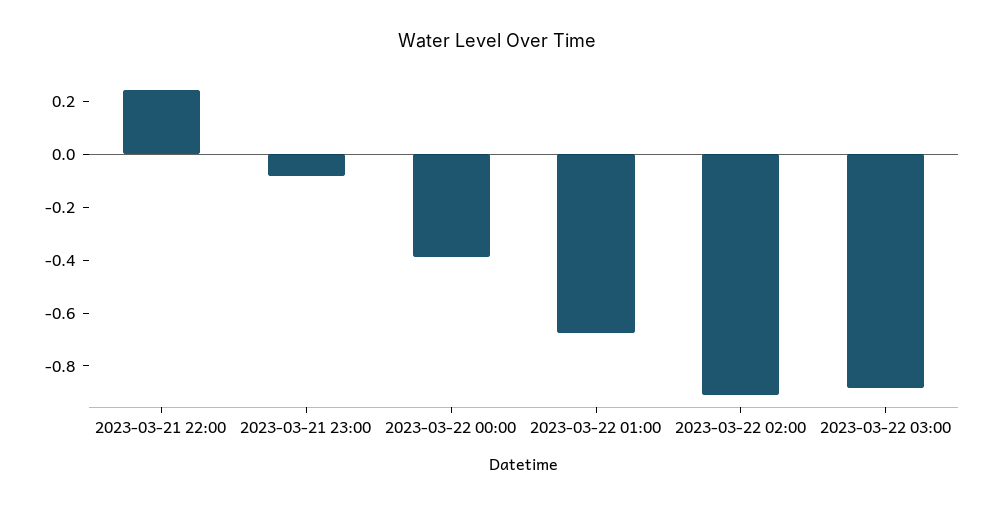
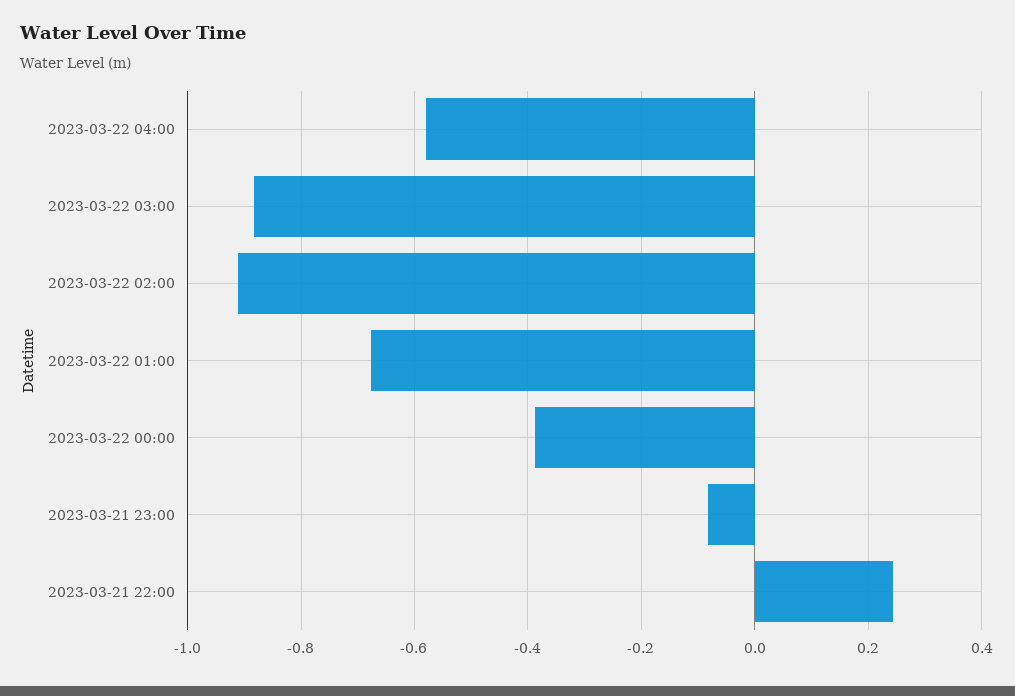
2023-03-22 04:00: none -> -0.58

